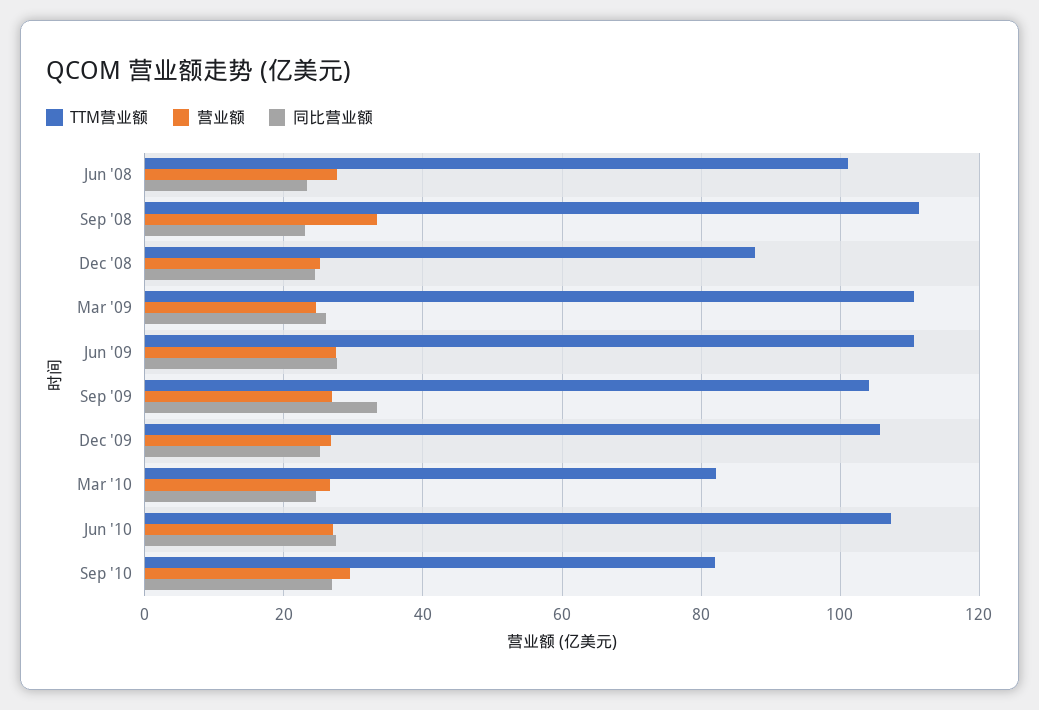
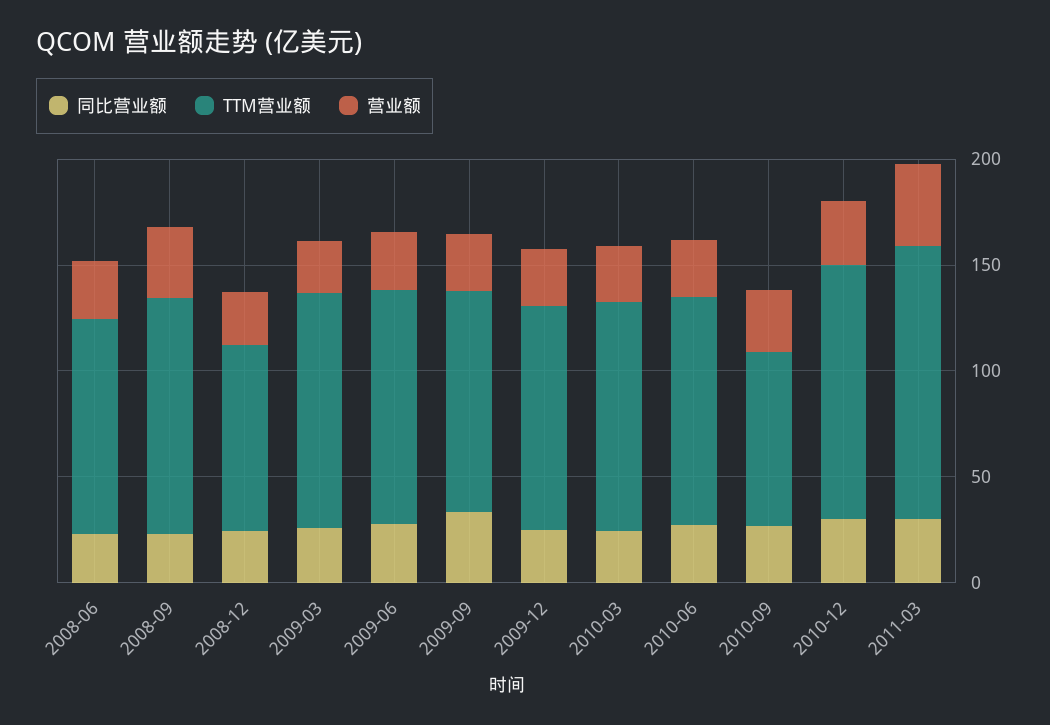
TTM营业额, Mar '10: 82 -> 110
同比营业额, 2010-12: none -> 30
TTM营业额, 2010-12: none -> 120
营业额, 2010-12: none -> 30
同比营业额, 2011-03: none -> 30
TTM营业额, 2011-03: none -> 130
营业额, 2011-03: none -> 40

